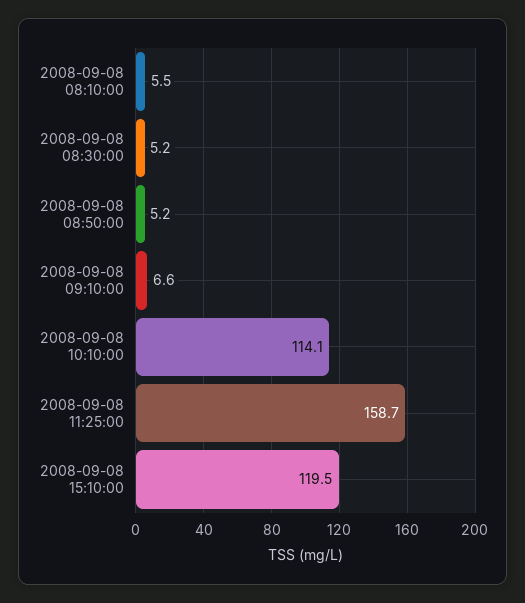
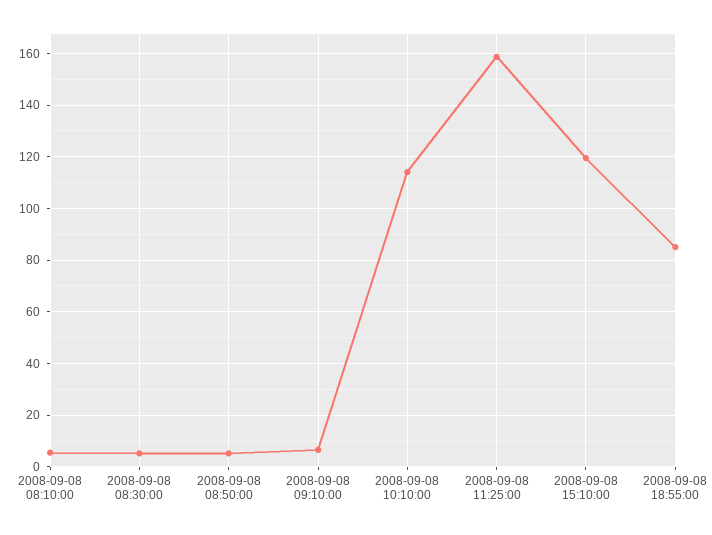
2008-09-08 18:55:00: none -> 85

